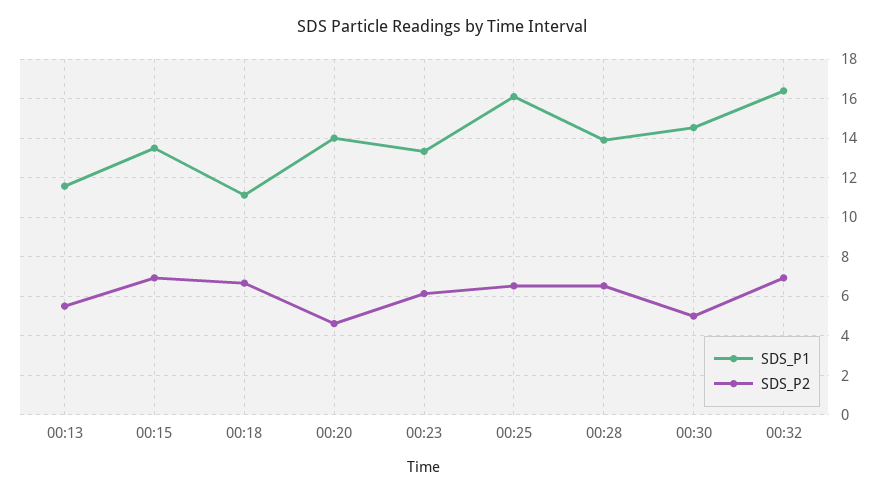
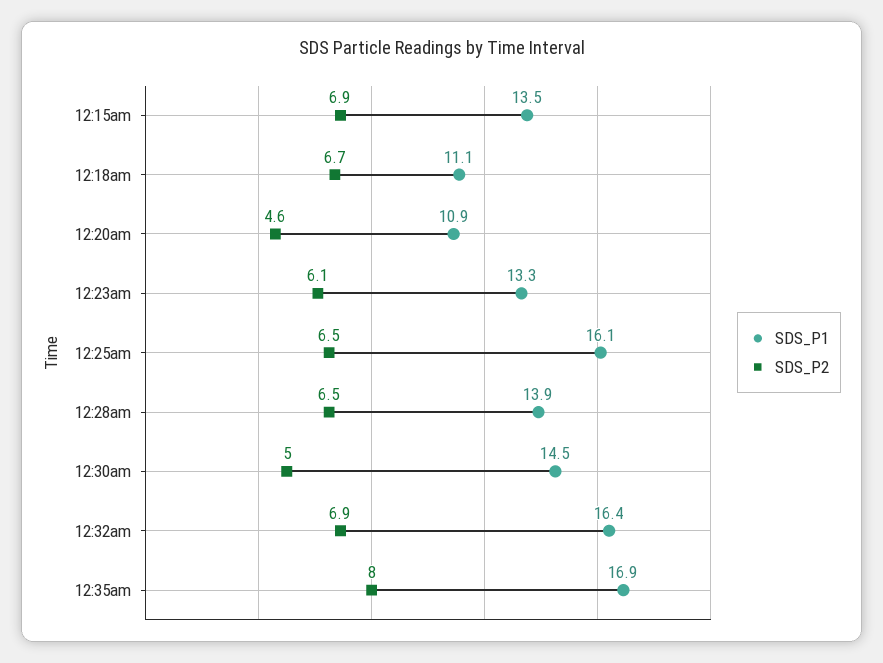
SDS_P1, 00:13: 11.5 -> none
SDS_P2, 00:13: 5.5 -> none
SDS_P1, 00:20: 14 -> 10.9
SDS_P1, 12:35am: none -> 16.9
SDS_P2, 12:35am: none -> 8

